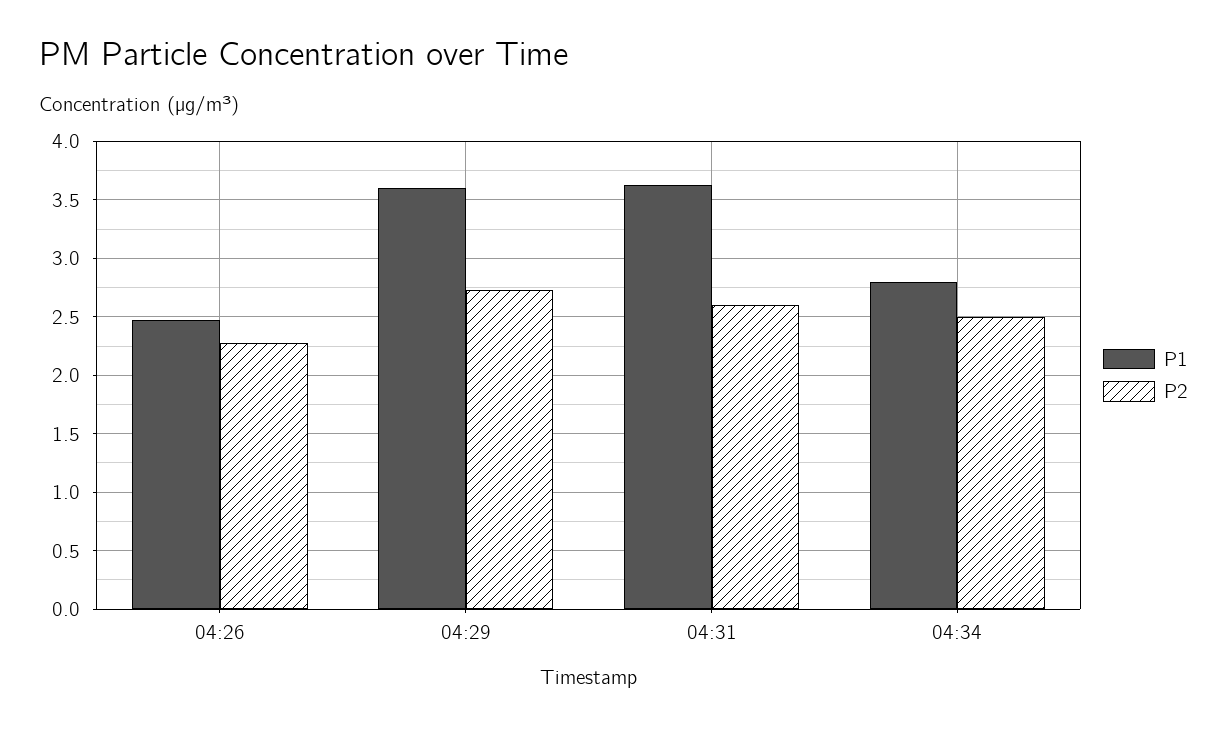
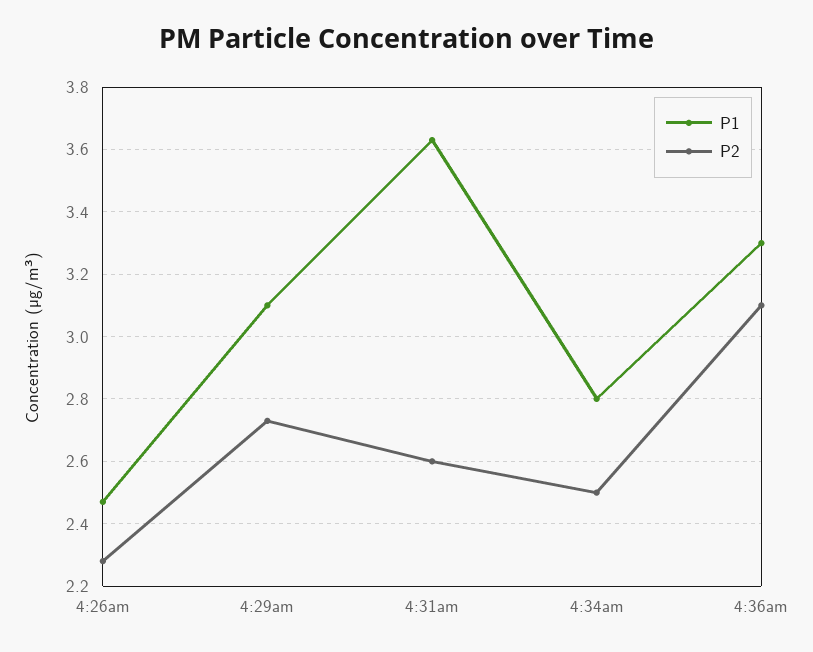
P1, 04:29: 3.6 -> 3.1
P1, 4:36am: none -> 3.3
P2, 4:36am: none -> 3.1

